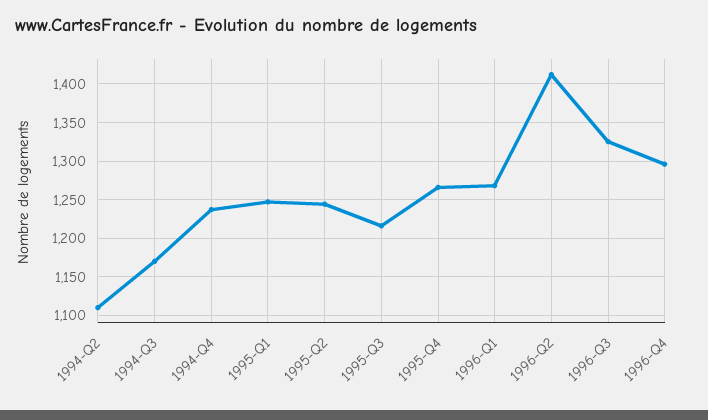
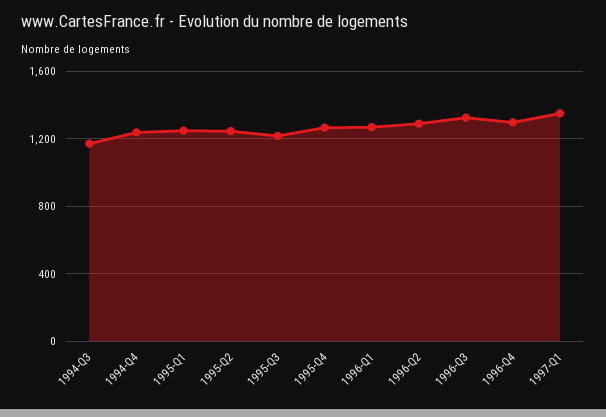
1994-Q2: 1110 -> none
1996-Q2: 1410 -> 1300
1997-Q1: none -> 1350

